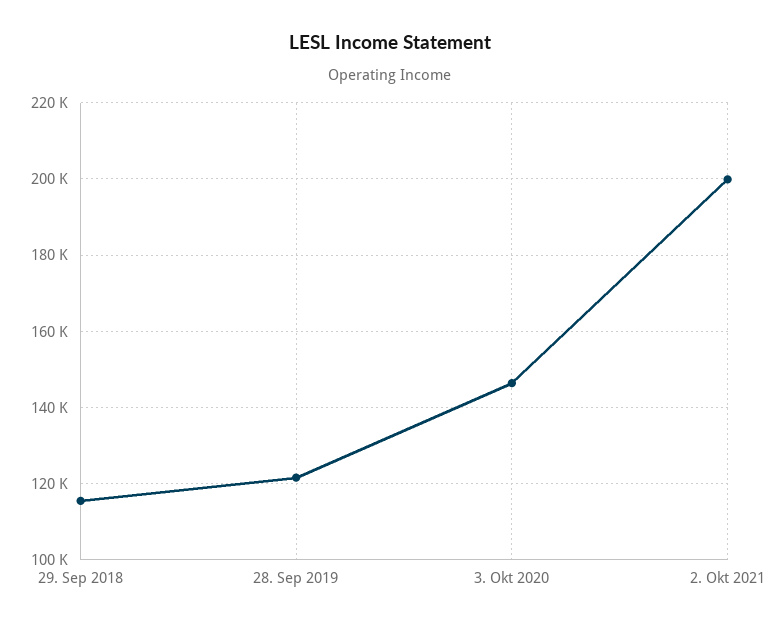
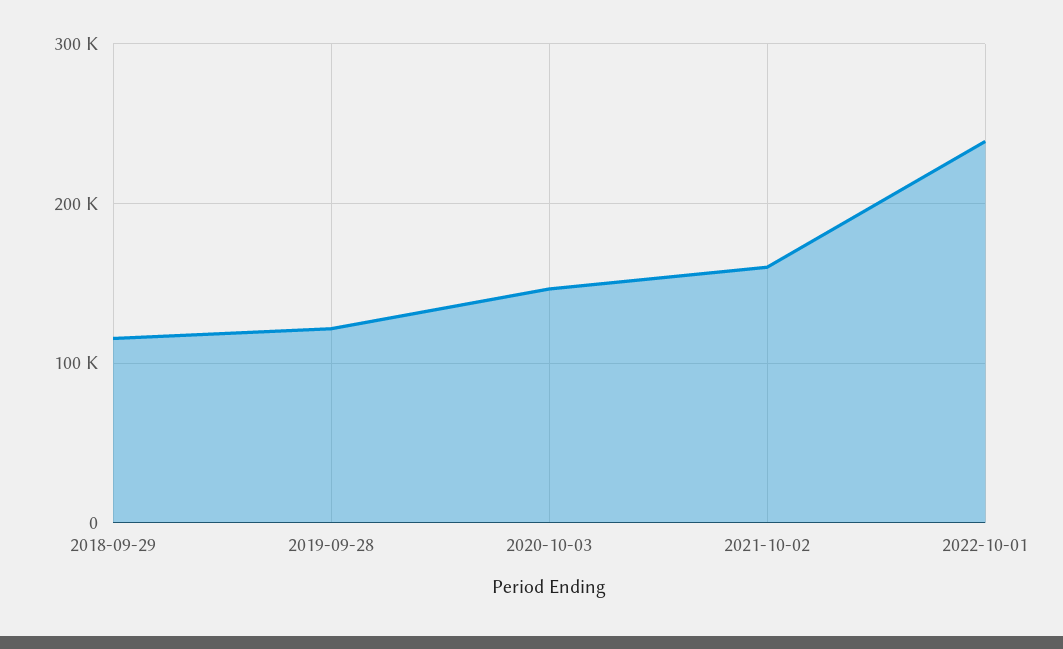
2. Okt 2021: 200000 -> 160000
2022-10-01: none -> 240000

